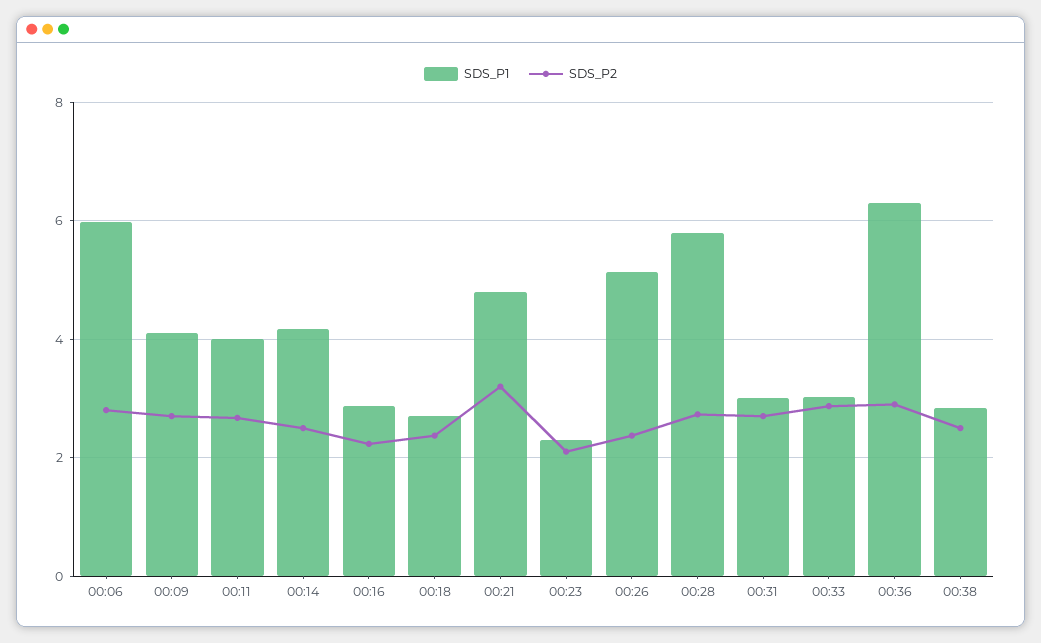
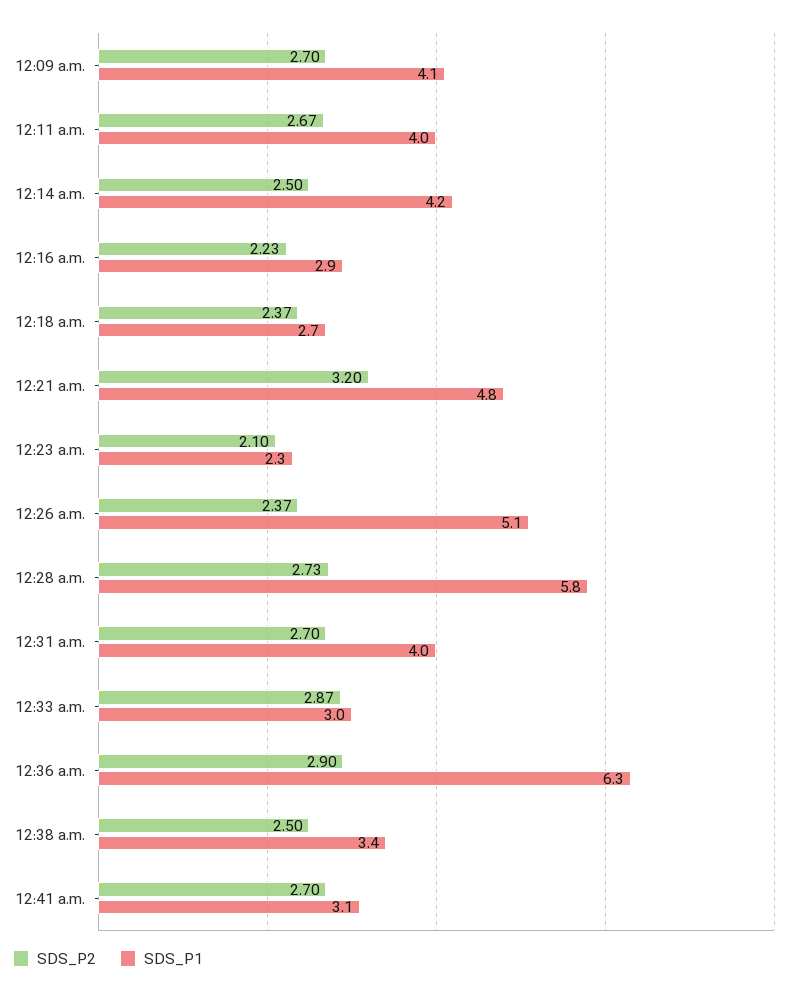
SDS_P1, 00:06: 6 -> none
SDS_P2, 00:06: 2.8 -> none
SDS_P1, 00:31: 3 -> 4
SDS_P1, 00:38: 2.8 -> 3.4
SDS_P2, 12:41 a.m.: none -> 2.7
SDS_P1, 12:41 a.m.: none -> 3.1

